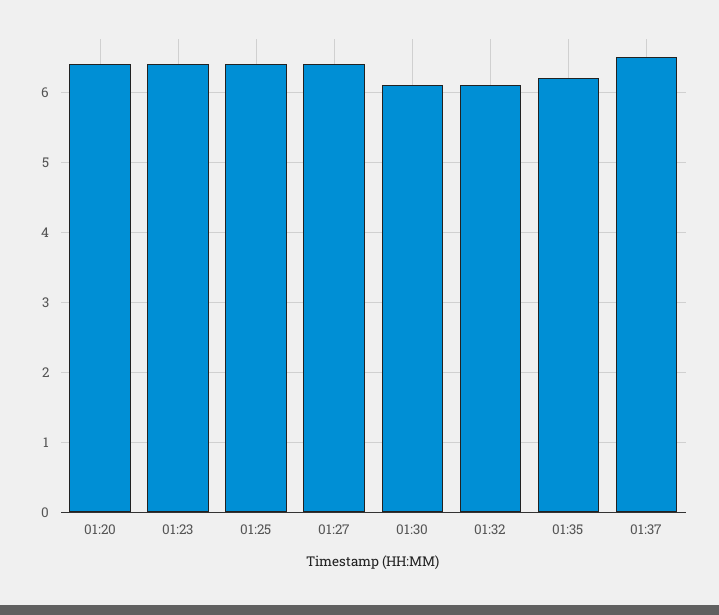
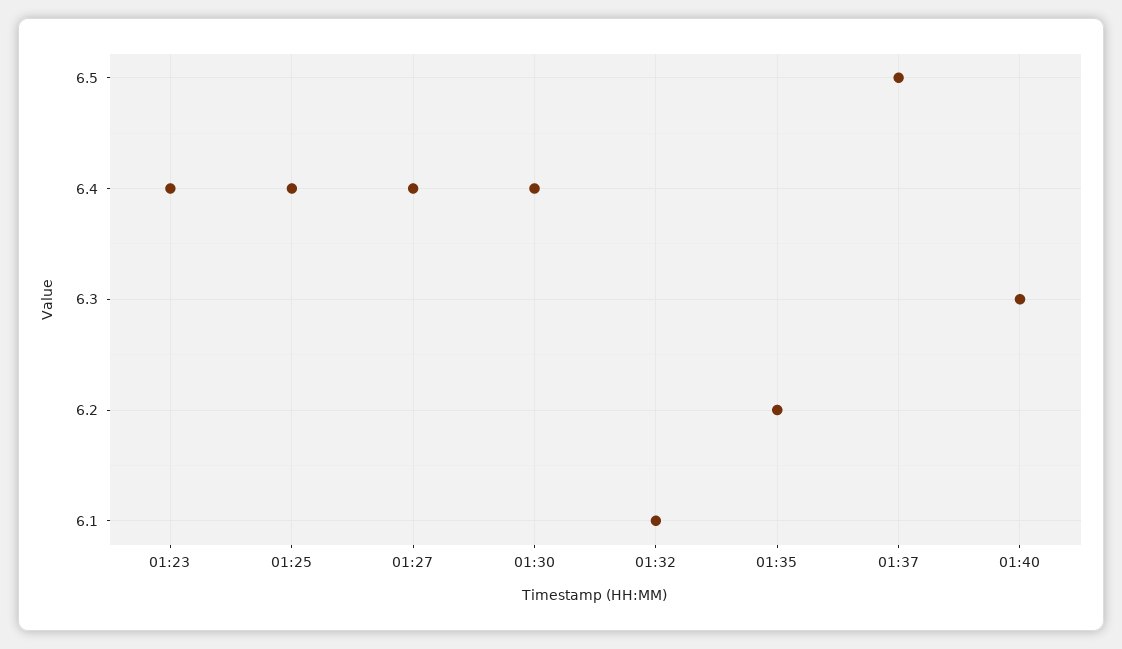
01:20: 6.4 -> none
01:30: 6.1 -> 6.4
01:40: none -> 6.3

